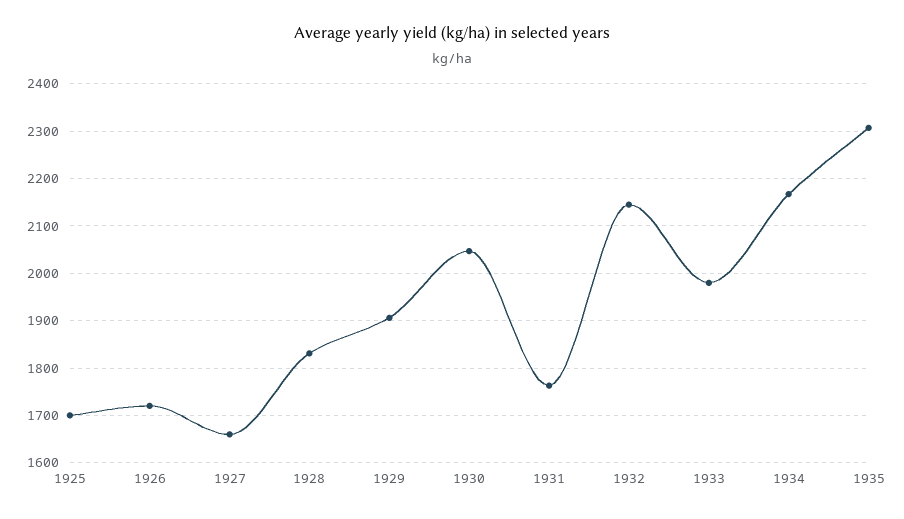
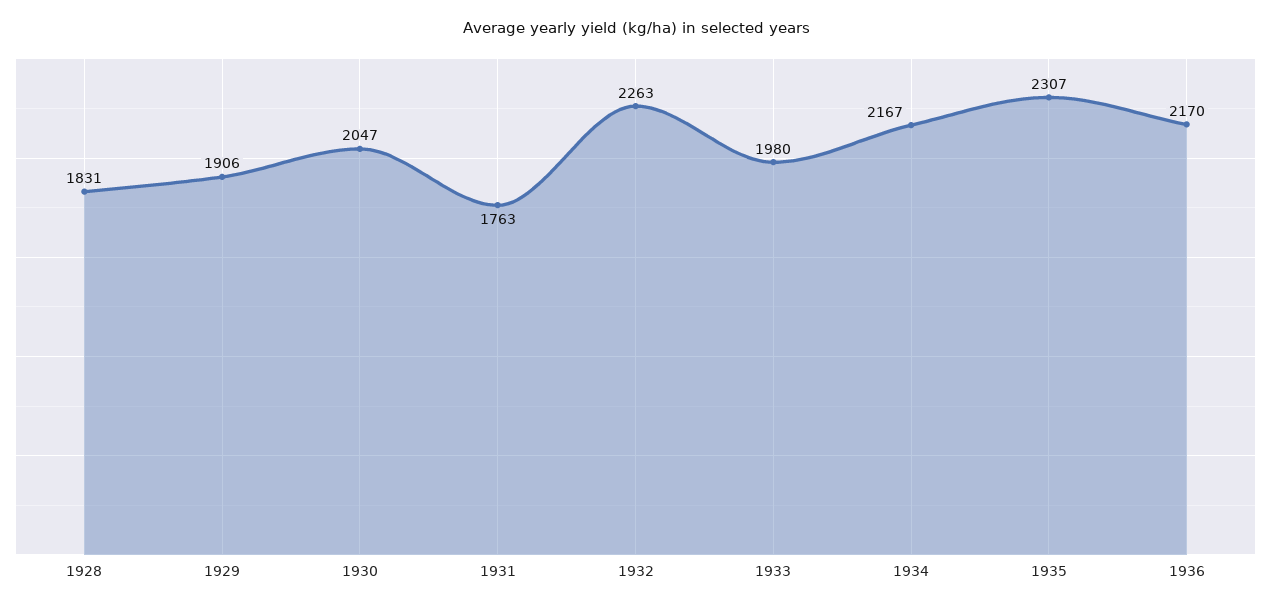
1925: 1700 -> none
1926: 1720 -> none
1927: 1660 -> none
1932: 2140 -> 2263
1936: none -> 2170

